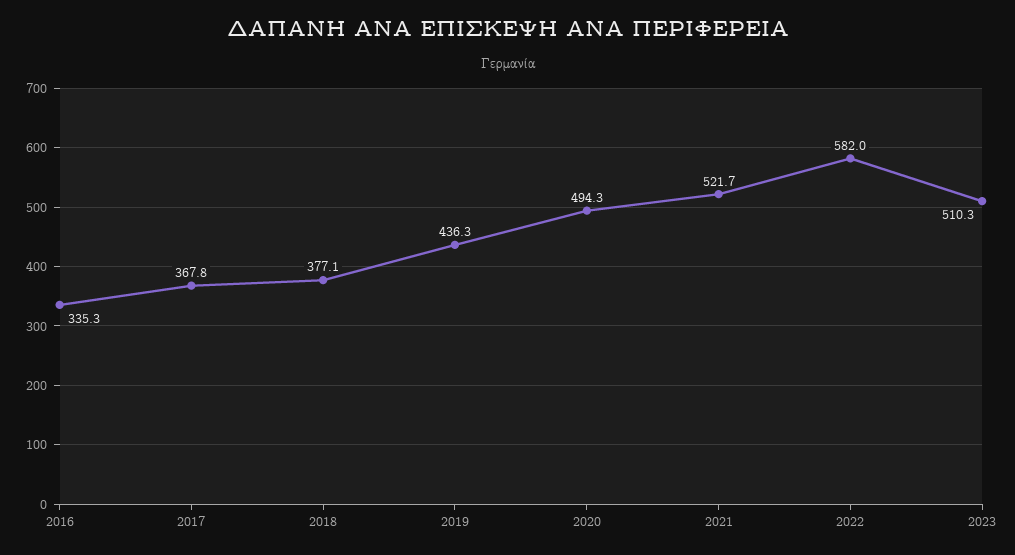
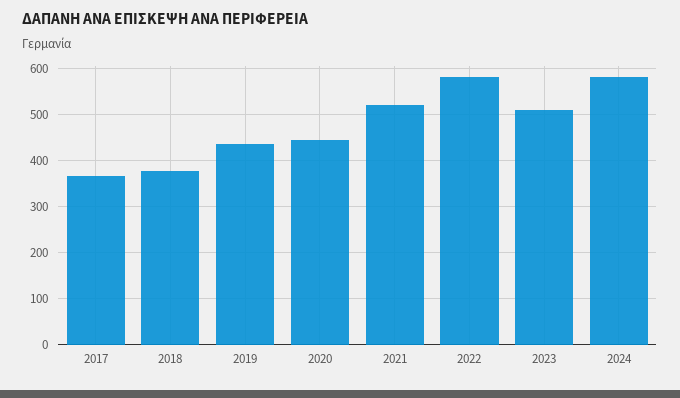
2016: 335.3 -> none
2020: 494.3 -> 440
2024: none -> 580

